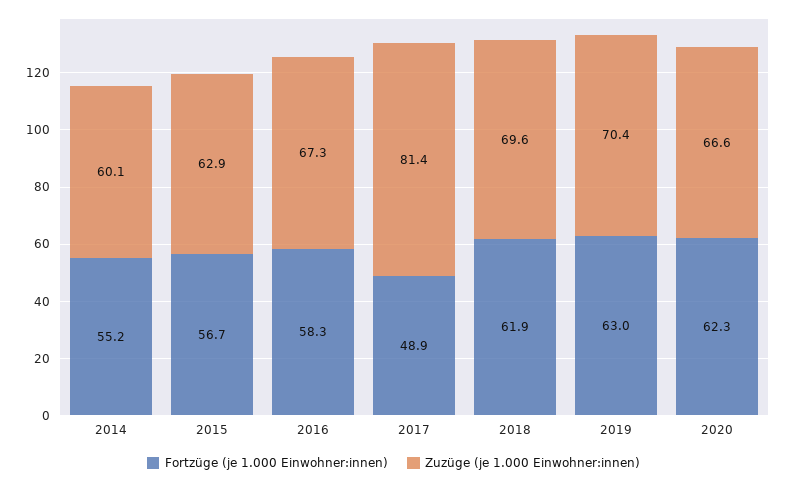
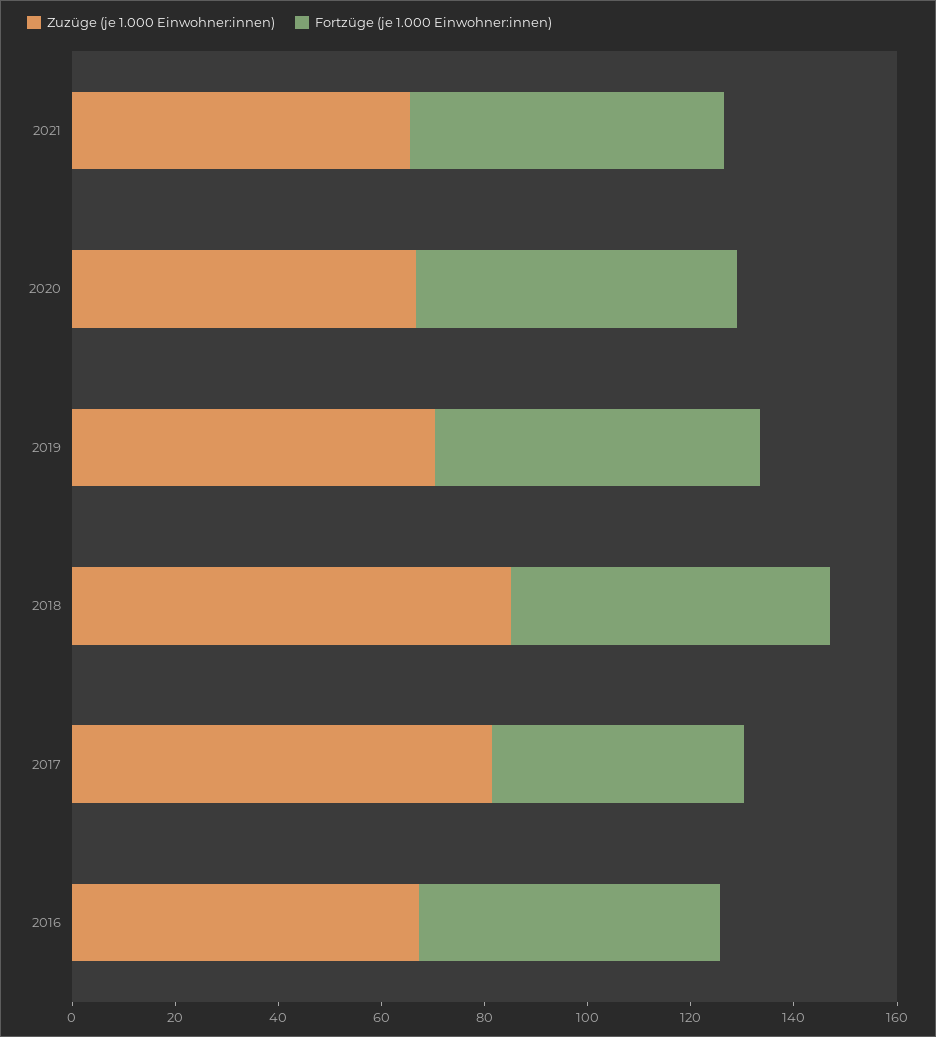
Fortzüge (je 1.000 Einwohner:innen), 2014: 55.2 -> none
Zuzüge (je 1.000 Einwohner:innen), 2014: 60.1 -> none
Fortzüge (je 1.000 Einwohner:innen), 2015: 56.7 -> none
Zuzüge (je 1.000 Einwohner:innen), 2015: 62.9 -> none
Zuzüge (je 1.000 Einwohner:innen), 2018: 69.6 -> 85
Zuzüge (je 1.000 Einwohner:innen), 2021: none -> 65
Fortzüge (je 1.000 Einwohner:innen), 2021: none -> 60

